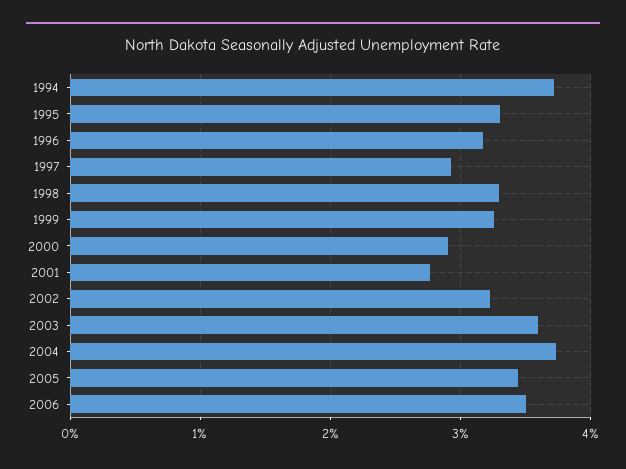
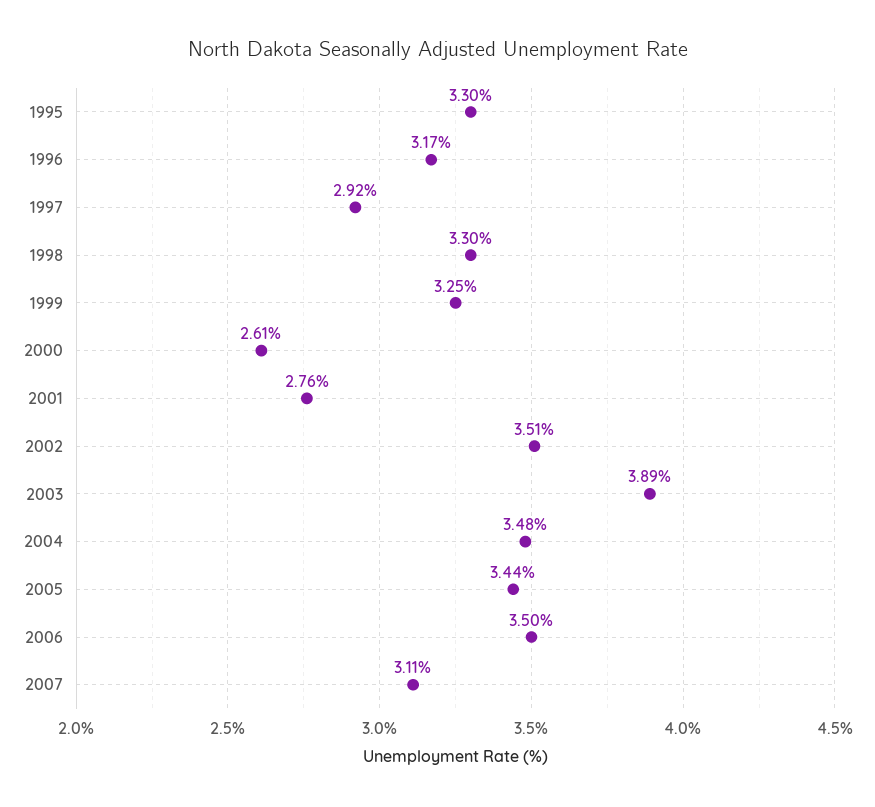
1994: 3.7 -> none
2000: 2.9 -> 2.61
2002: 3.2 -> 3.51
2003: 3.6 -> 3.89
2004: 3.7 -> 3.48
2007: none -> 3.11

